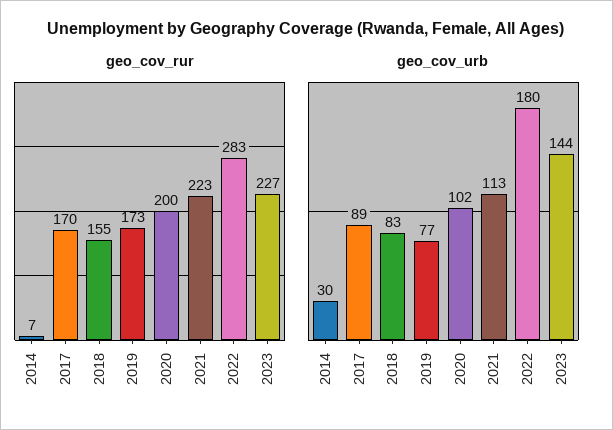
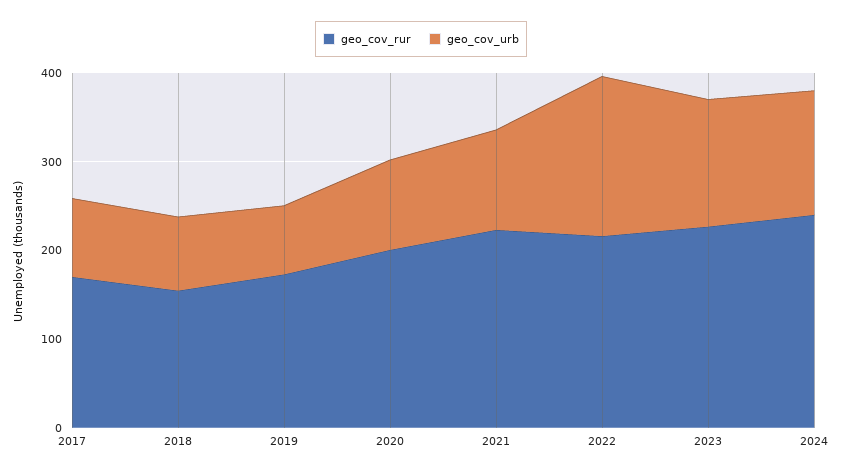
geo_cov_rur, 2014: 7 -> none
geo_cov_rur, 2022: 283 -> 220
geo_cov_urb, 2014: 30 -> none
geo_cov_rur, 2024: none -> 240
geo_cov_urb, 2024: none -> 140

